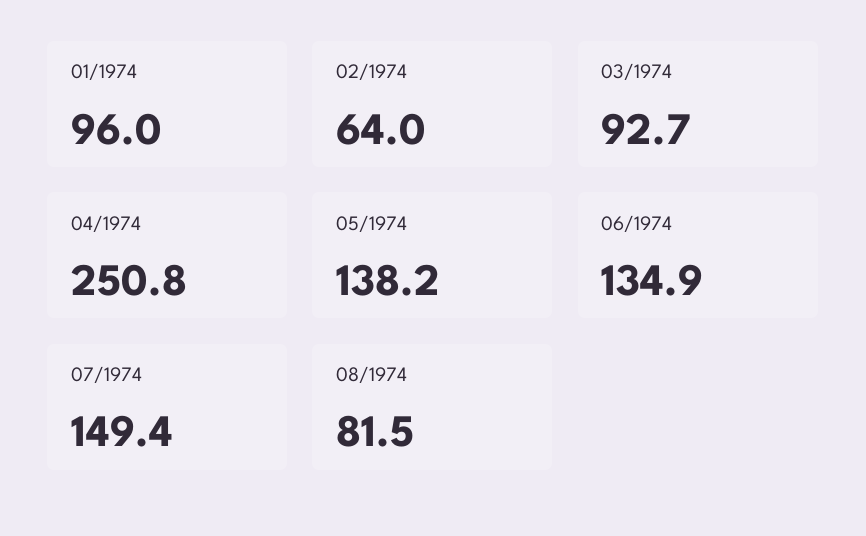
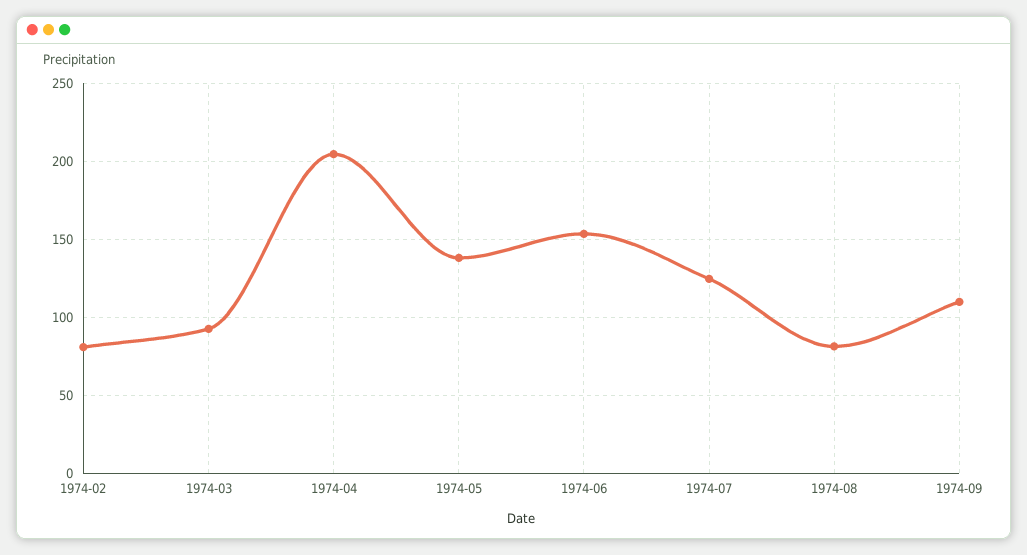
01/1974: 96 -> none
02/1974: 64 -> 80
04/1974: 250.8 -> 205
06/1974: 134.9 -> 155
07/1974: 149.4 -> 125
1974-09: none -> 110

